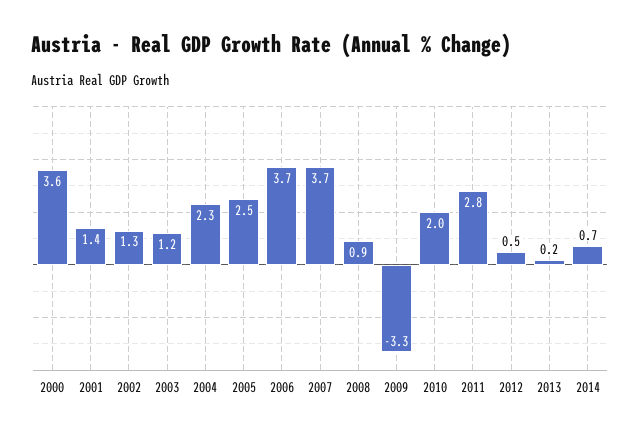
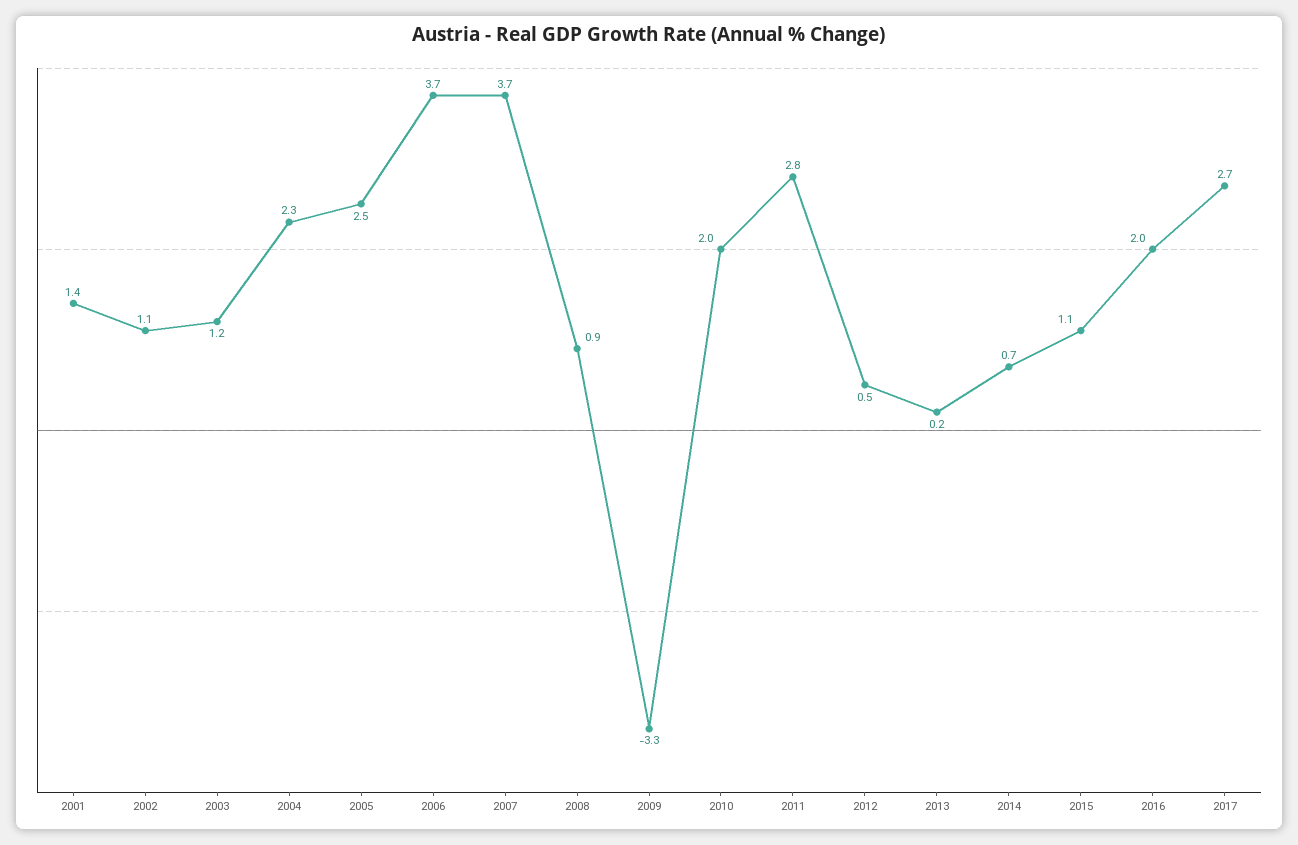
2000: 3.6 -> none
2002: 1.3 -> 1.1
2015: none -> 1.1
2016: none -> 2
2017: none -> 2.7

